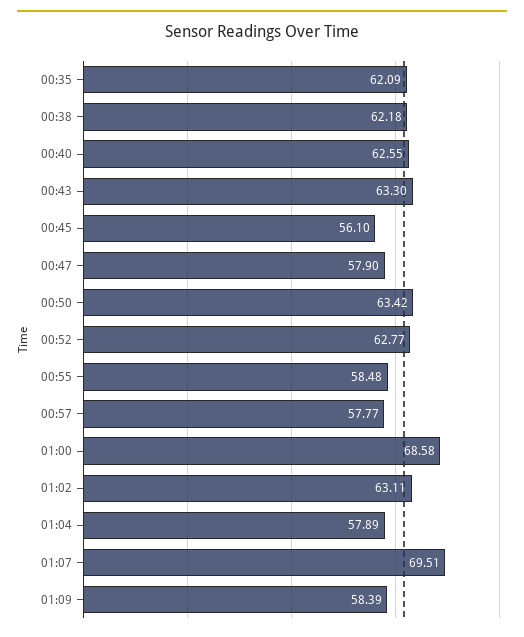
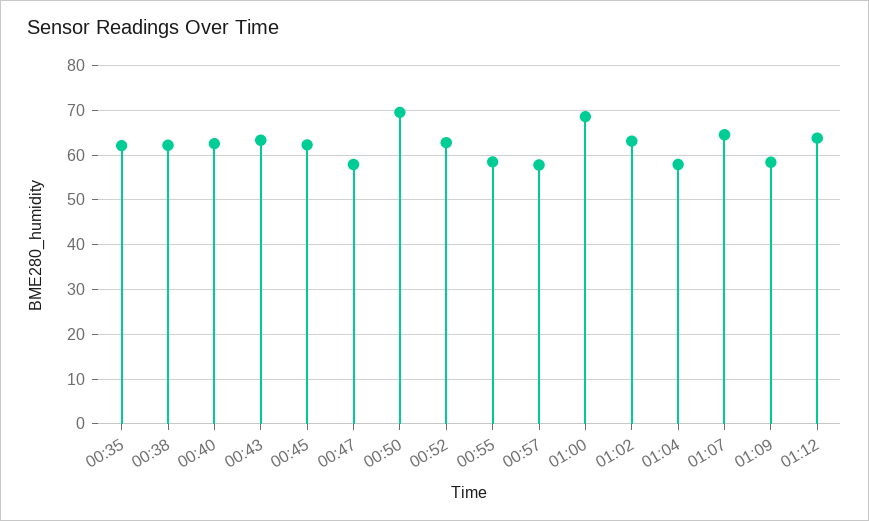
00:45: 56.1 -> 62
00:50: 63.42 -> 70
01:07: 69.51 -> 64
01:12: none -> 64

